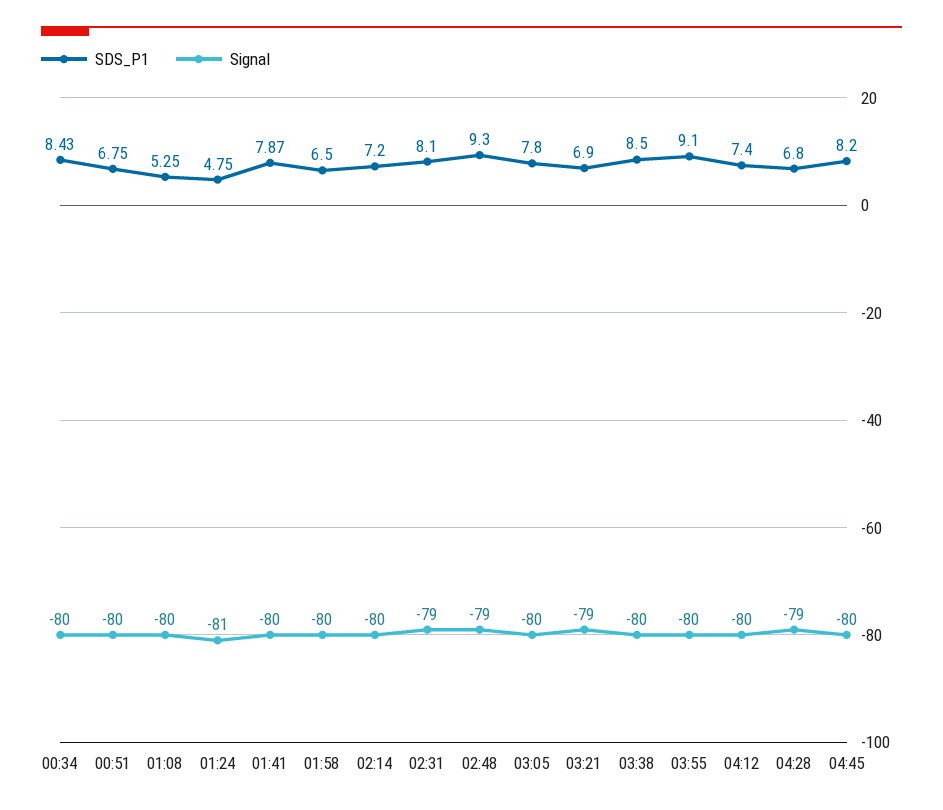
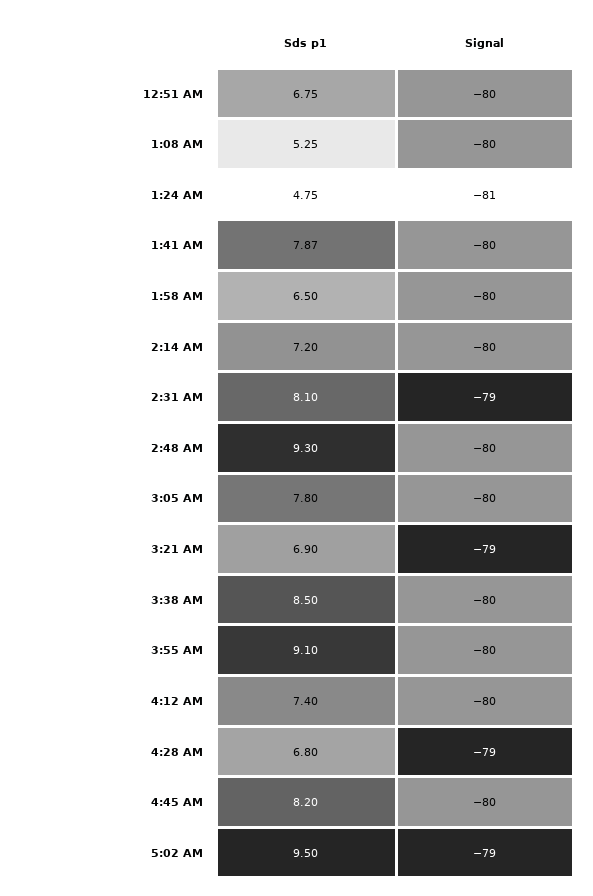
SDS_P1, 00:34: 8.43 -> none
Signal, 00:34: -80 -> none
Signal, 02:48: -79 -> -80
SDS_P1, 5:02 AM: none -> 9.5
Signal, 5:02 AM: none -> -79

